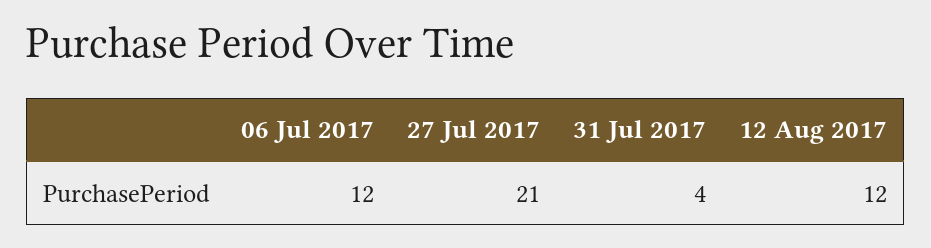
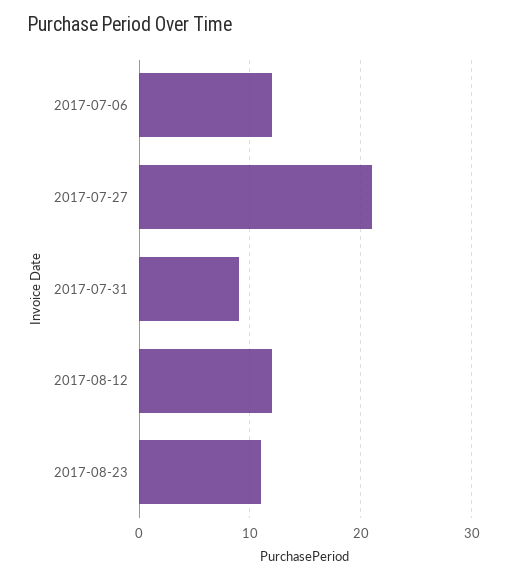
31 Jul 2017: 4 -> 9
2017-08-23: none -> 11

